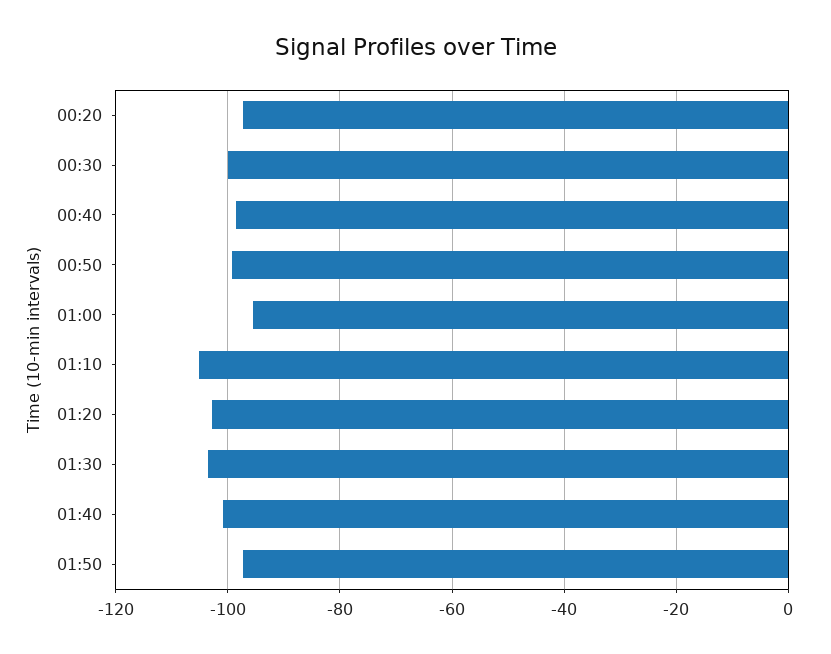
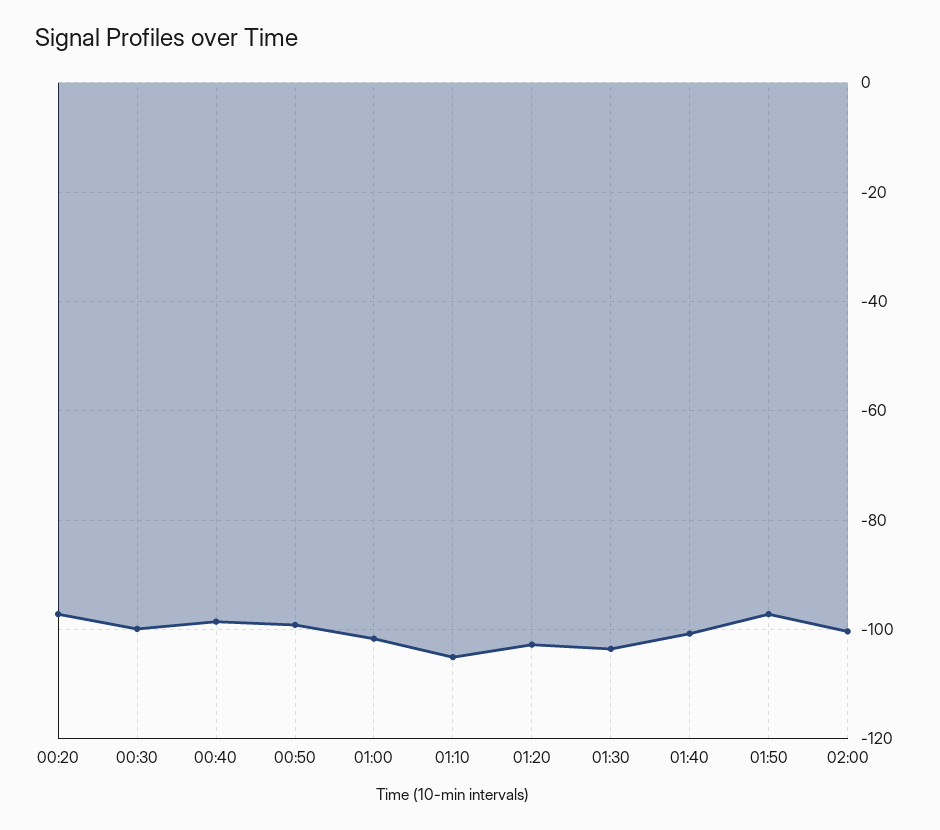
01:00: -96 -> -102
02:00: none -> -100

